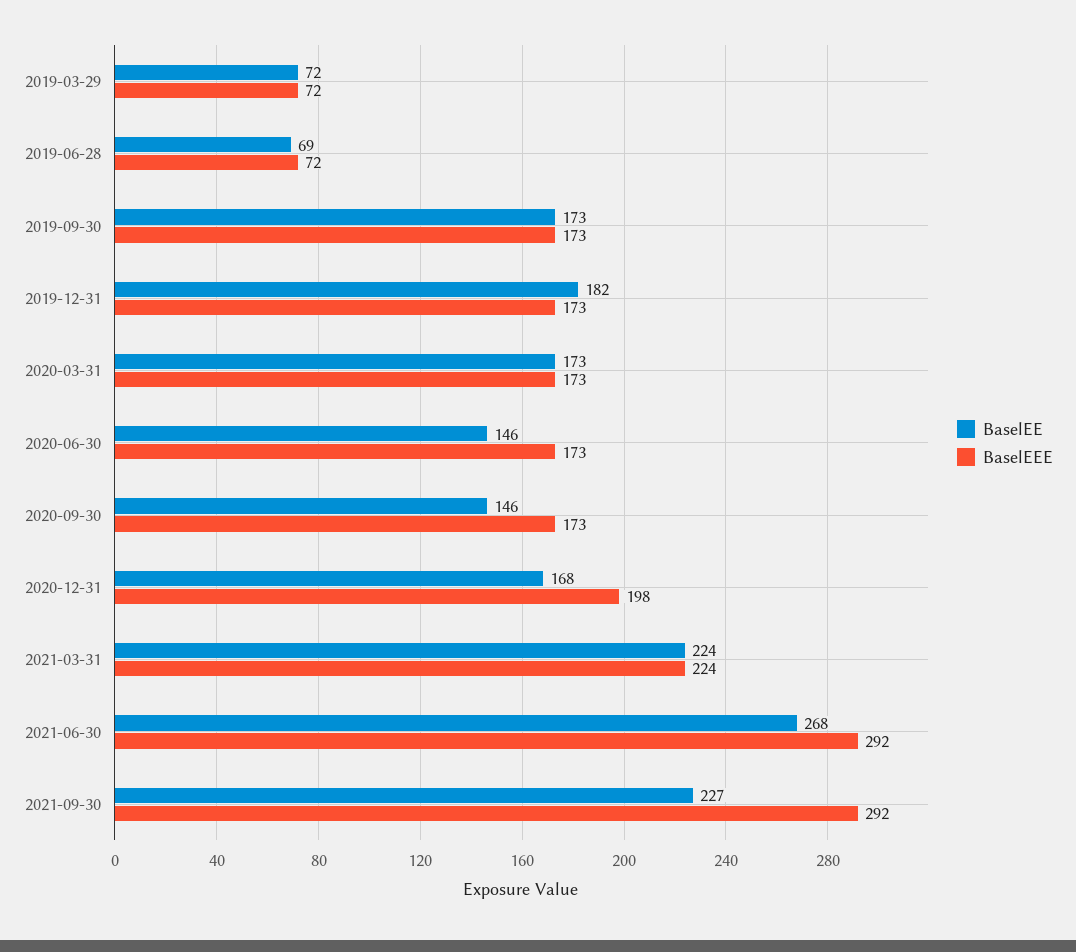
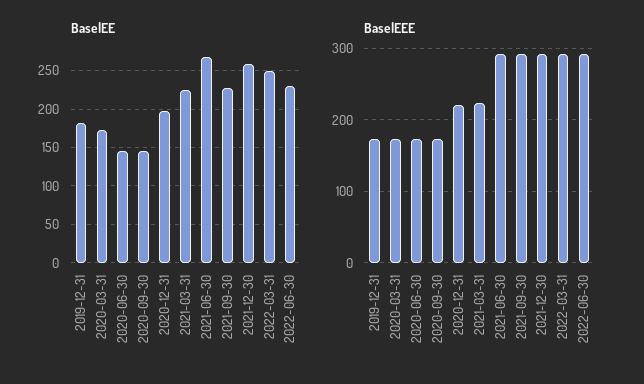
BaselEE, 2019-03-29: 72 -> none
BaselEEE, 2019-03-29: 72 -> none
BaselEE, 2019-06-28: 69 -> none
BaselEEE, 2019-06-28: 72 -> none
BaselEE, 2019-09-30: 173 -> none
BaselEEE, 2019-09-30: 173 -> none
BaselEE, 2020-12-31: 168 -> 200
BaselEEE, 2020-12-31: 198 -> 220
BaselEE, 2021-12-30: none -> 260
BaselEE, 2022-03-31: none -> 250
BaselEE, 2022-06-30: none -> 230
BaselEEE, 2021-12-30: none -> 290
BaselEEE, 2022-03-31: none -> 290
BaselEEE, 2022-06-30: none -> 290

